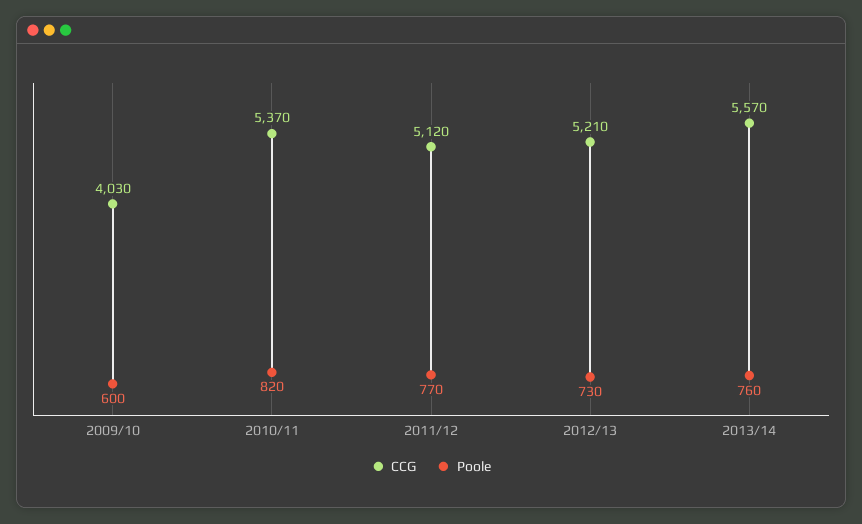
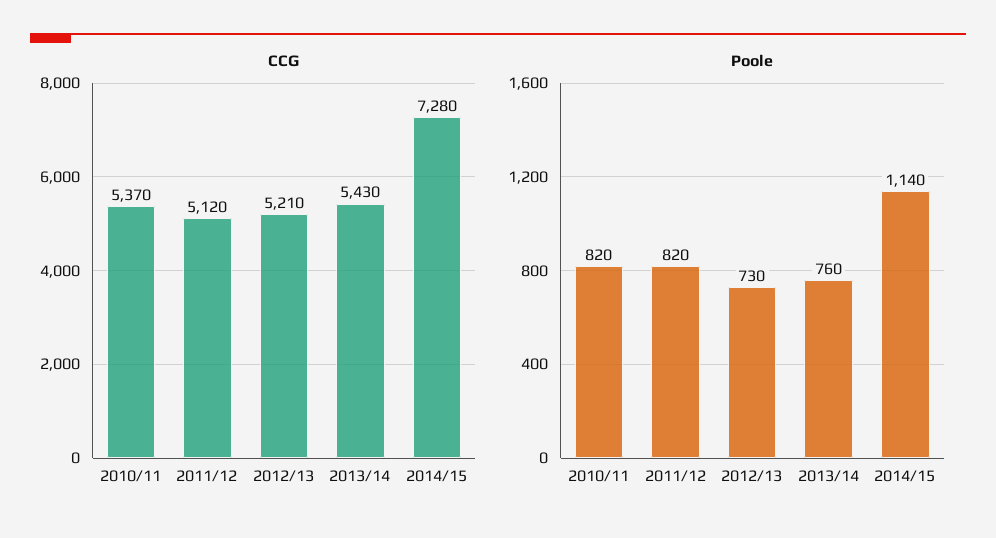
CCG, 2009/10: 4030 -> none
Poole, 2009/10: 600 -> none
Poole, 2011/12: 770 -> 820
CCG, 2013/14: 5570 -> 5430
CCG, 2014/15: none -> 7280
Poole, 2014/15: none -> 1140

